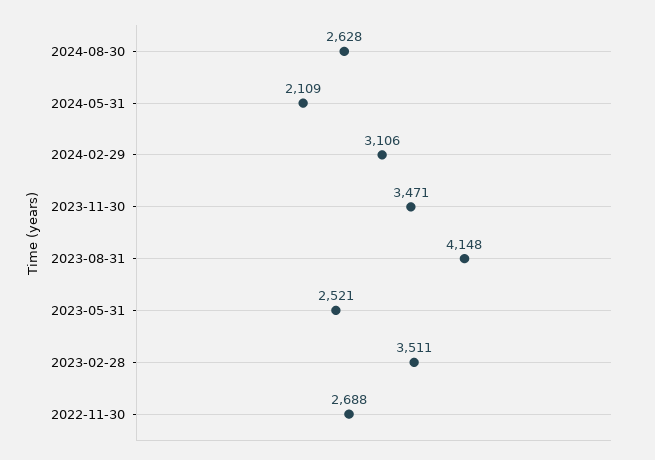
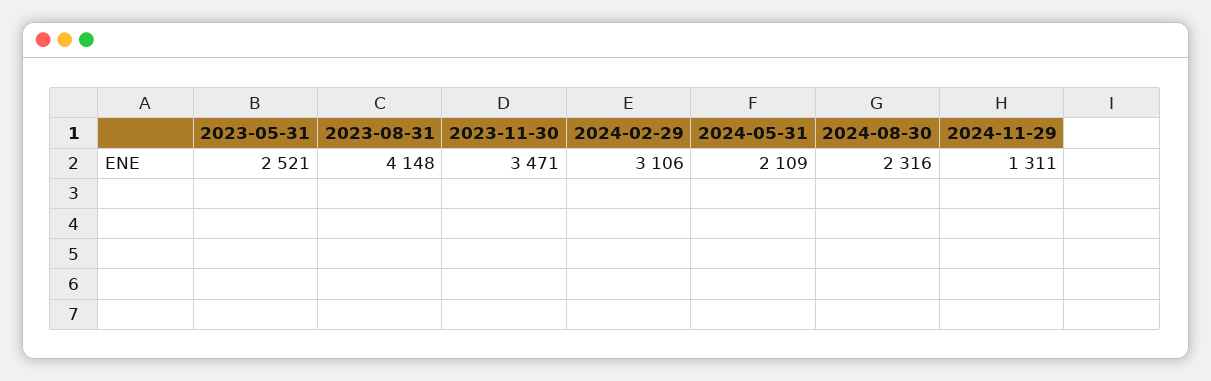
2024-08-30: 2628 -> 2316
2023-02-28: 3511 -> none
2022-11-30: 2688 -> none
2024-11-29: none -> 1311

